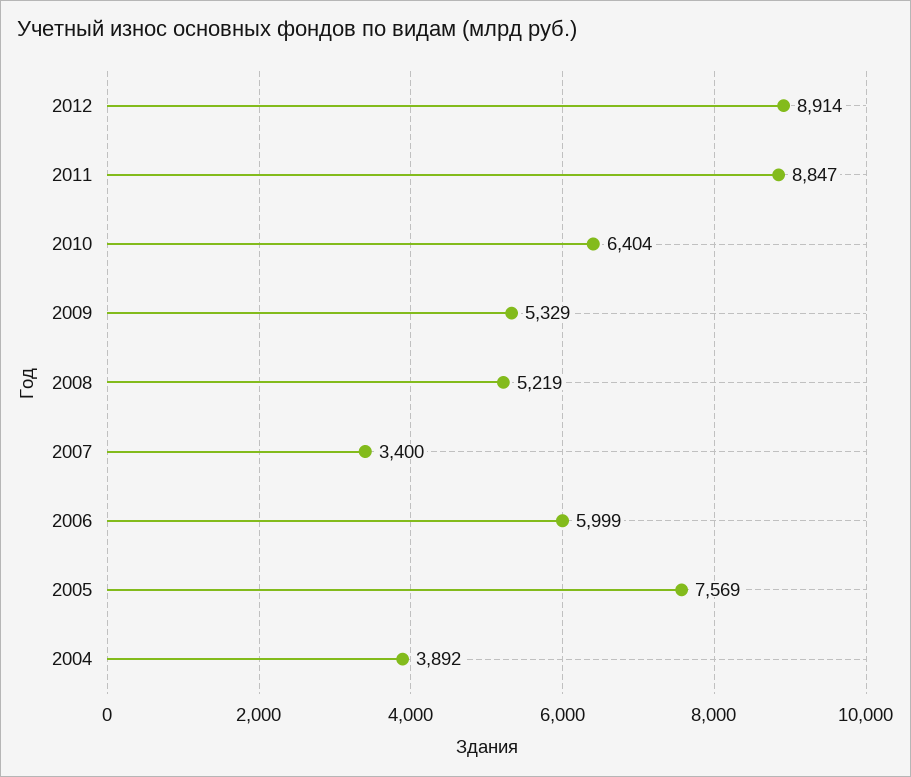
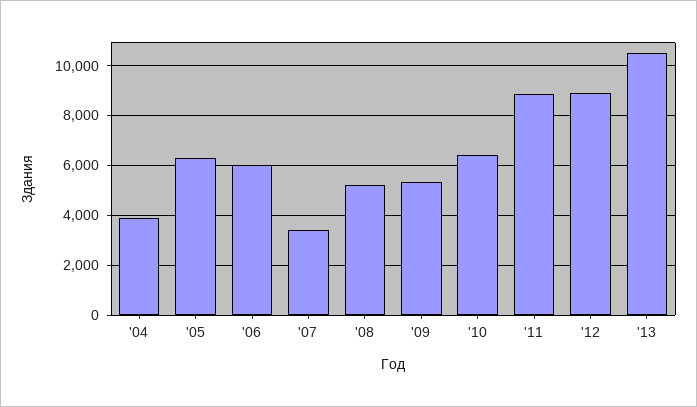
2005: 7569 -> 6250
'13: none -> 10500

